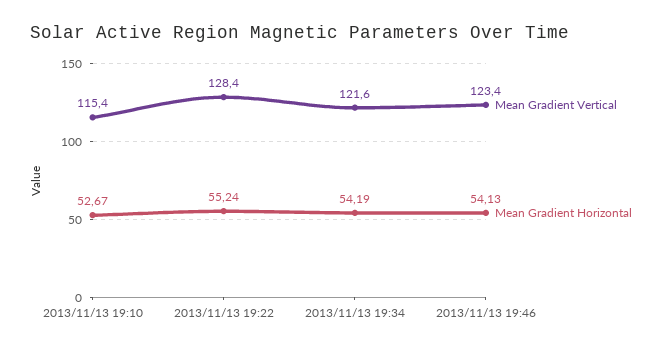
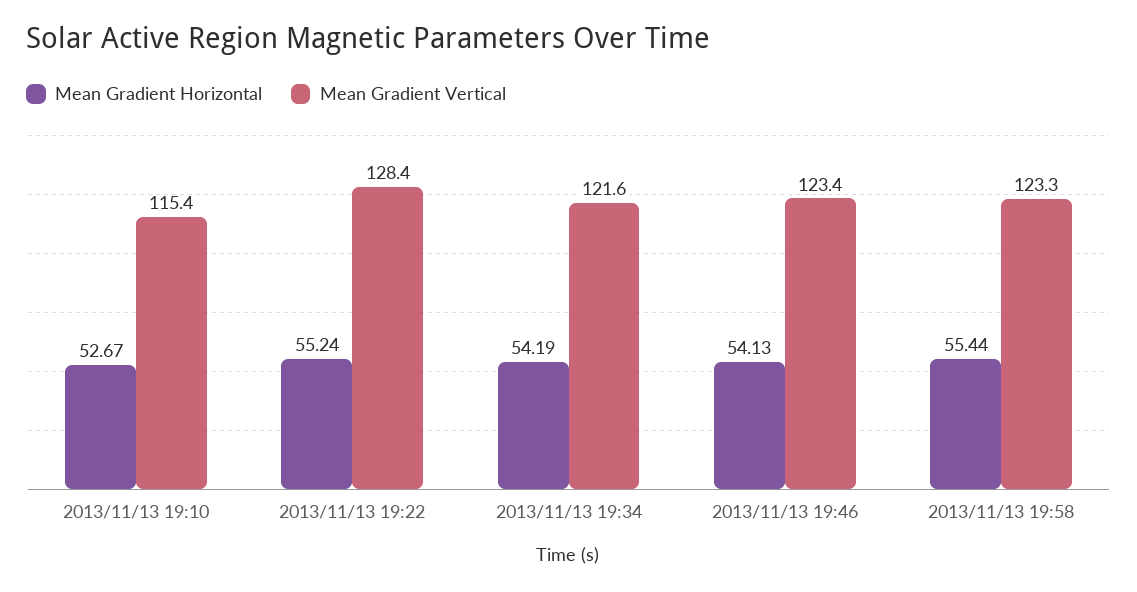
Mean Gradient Horizontal, 2013/11/13 19:58: none -> 55.44
Mean Gradient Vertical, 2013/11/13 19:58: none -> 123.3

